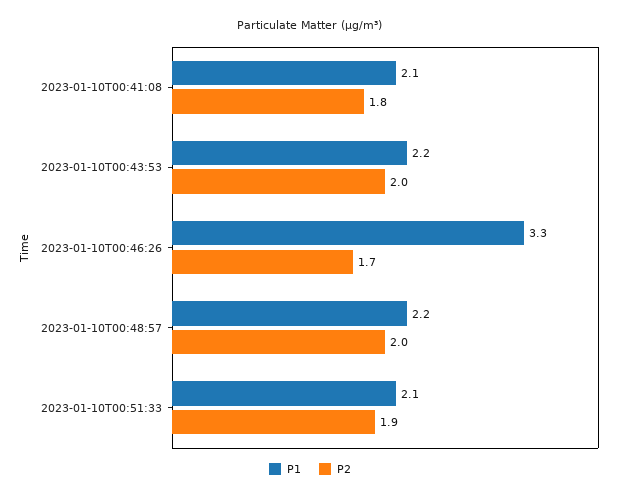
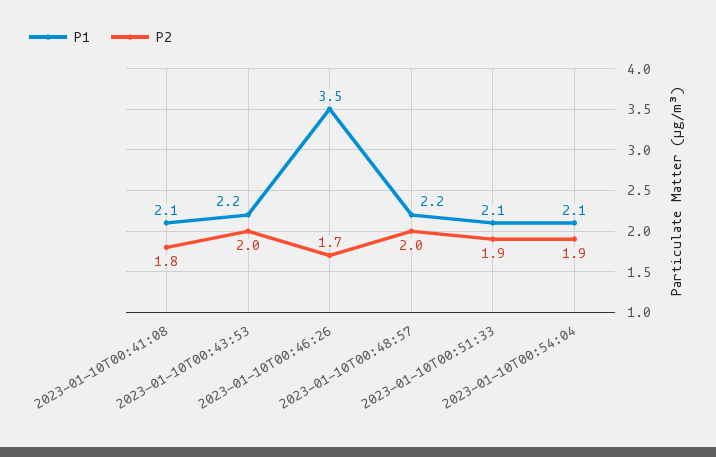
P1, 2023-01-10T00:46:26: 3.3 -> 3.5
P1, 2023-01-10T00:54:04: none -> 2.1
P2, 2023-01-10T00:54:04: none -> 1.9

